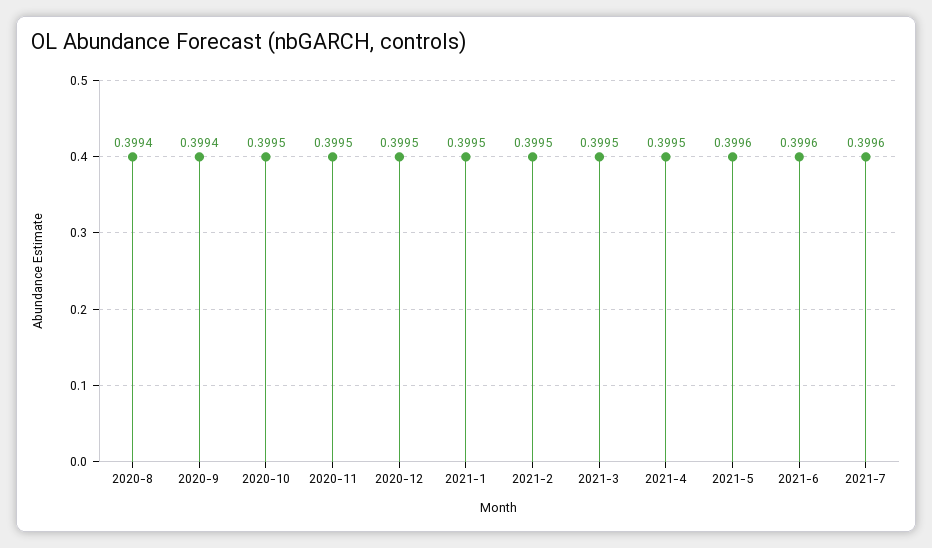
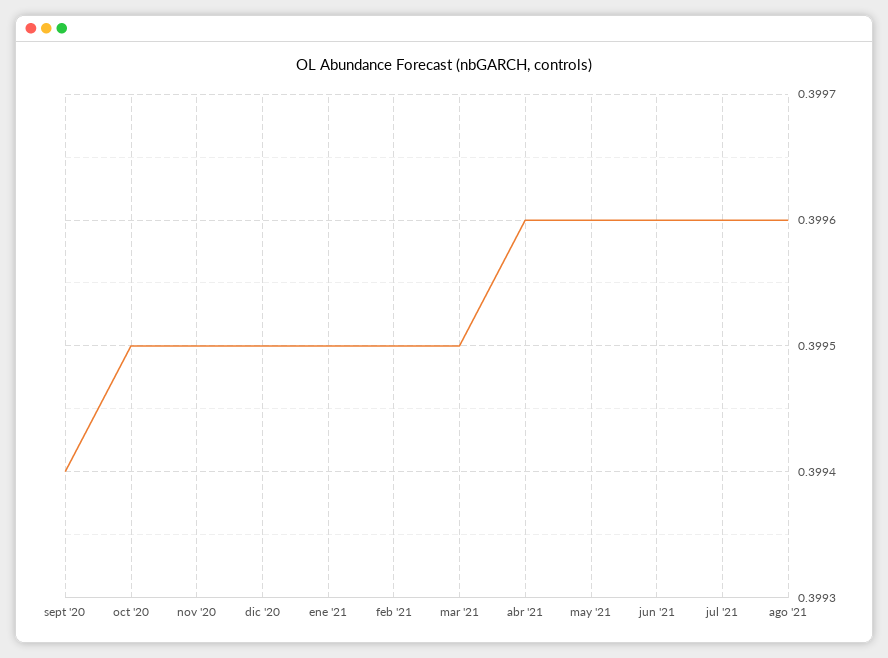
2020-8: 0.3994 -> none
2021-4: 0.3995 -> 0.3996
ago '21: none -> 0.3996

